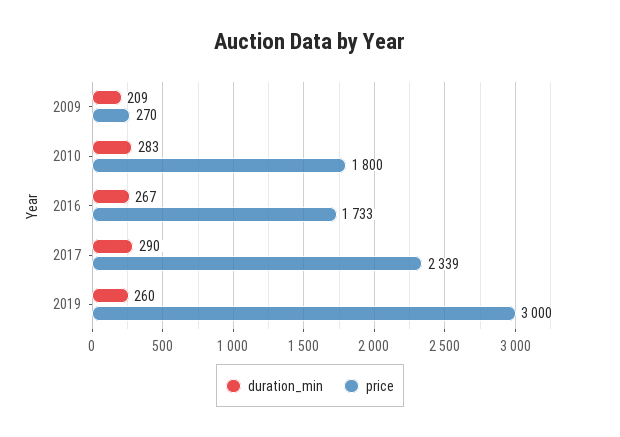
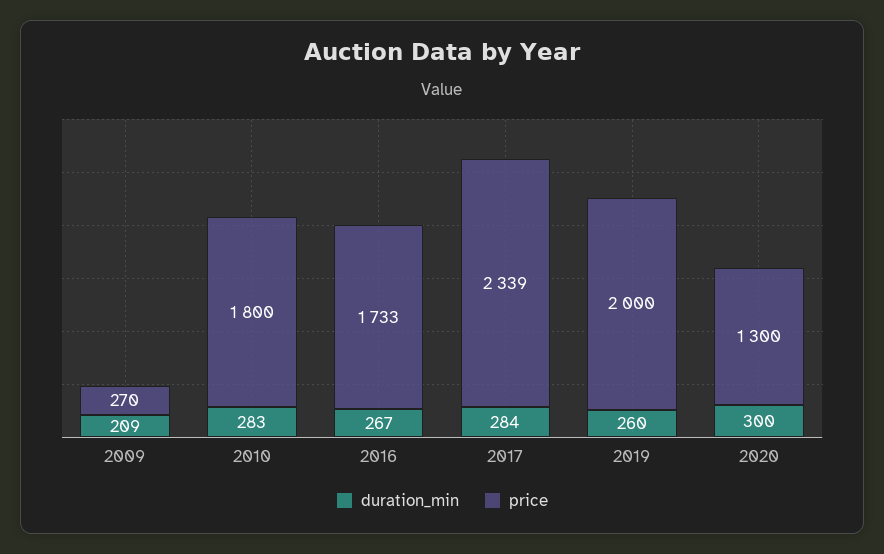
duration_min, 2017: 290 -> 284
price, 2019: 3000 -> 2000
duration_min, 2020: none -> 300
price, 2020: none -> 1300

